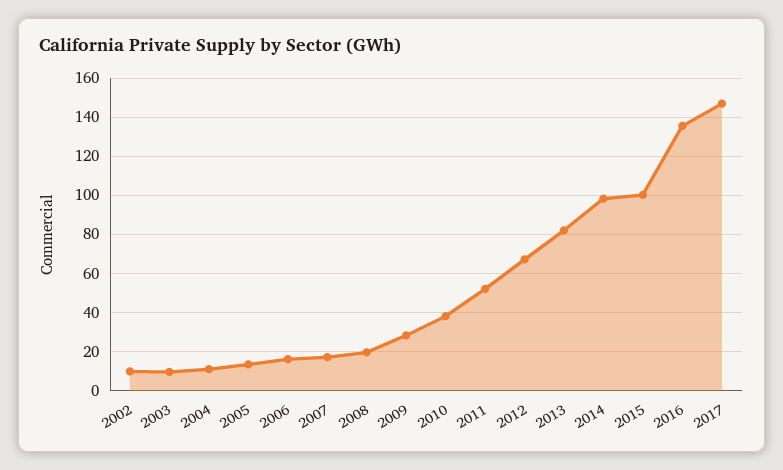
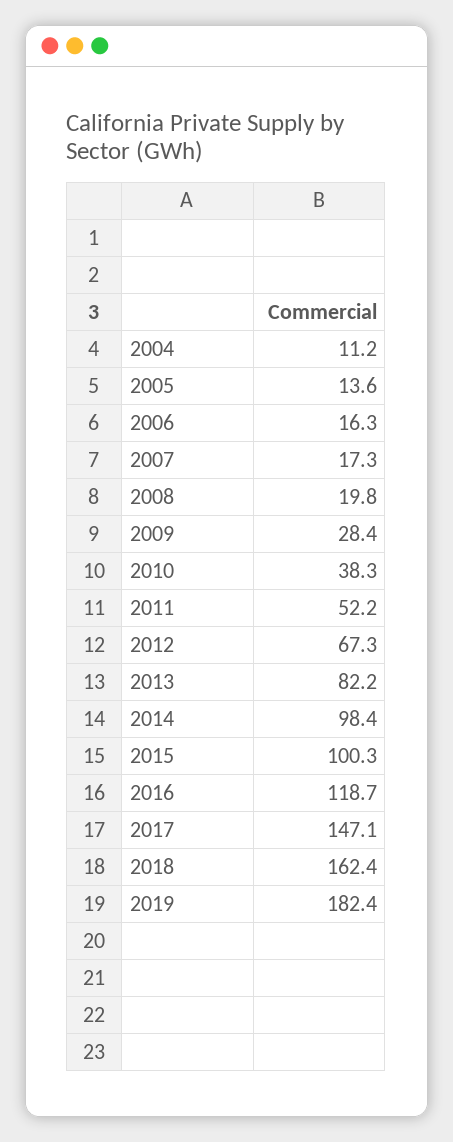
2002: 10 -> none
2003: 10 -> none
2016: 135 -> 118.7
2018: none -> 162.4
2019: none -> 182.4

